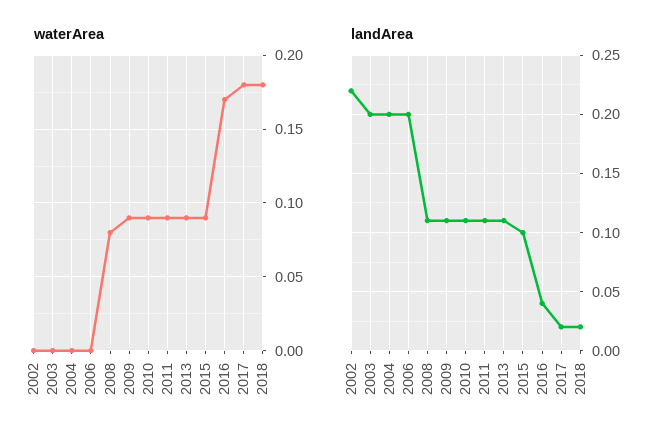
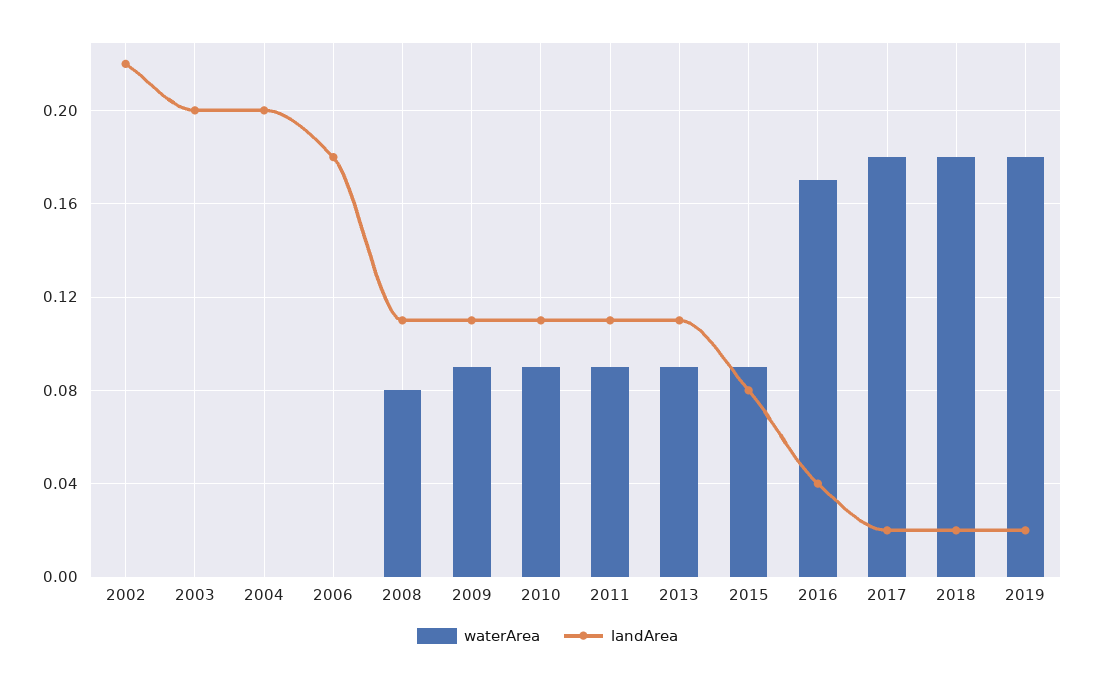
landArea, 2006: 0.2 -> 0.18
landArea, 2015: 0.1 -> 0.08
waterArea, 2019: none -> 0.18
landArea, 2019: none -> 0.02

